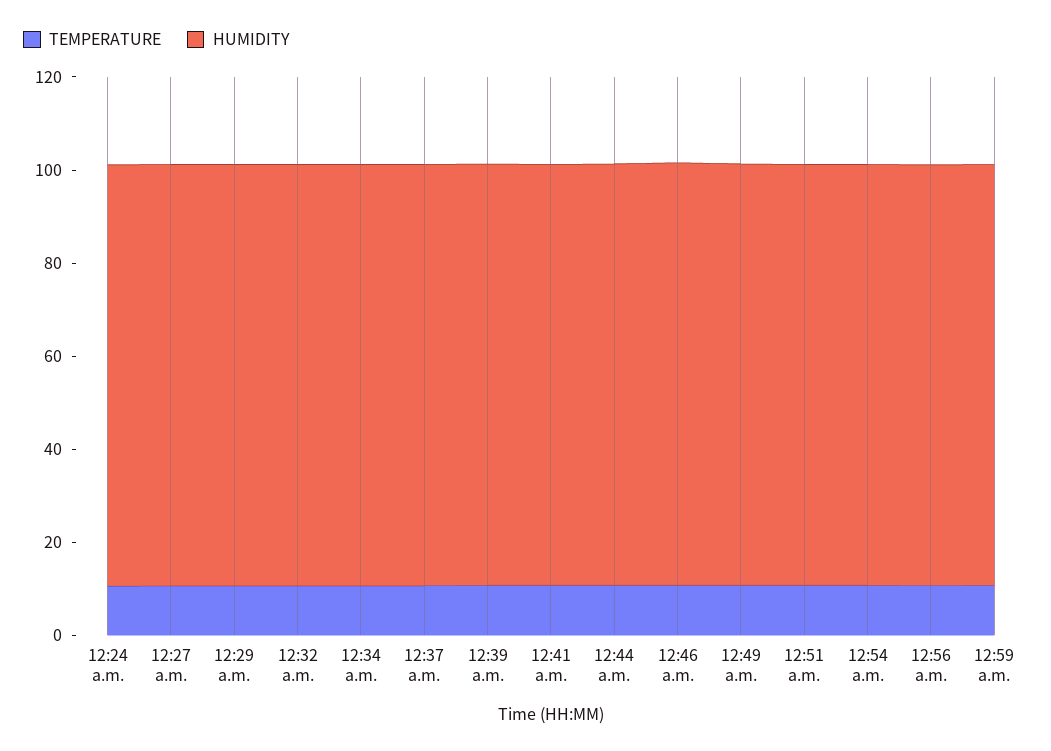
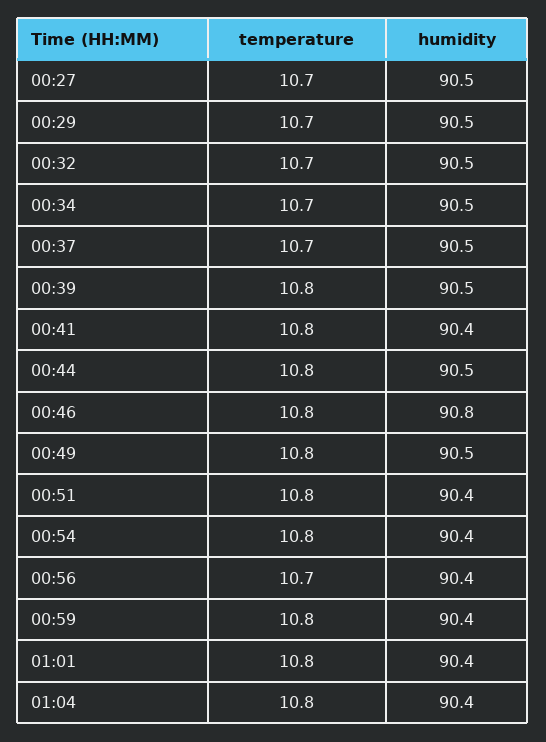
TEMPERATURE, 12:24 a.m.: 10 -> none
HUMIDITY, 12:24 a.m.: 90 -> none
TEMPERATURE, 01:01: none -> 10.8
HUMIDITY, 01:01: none -> 90.4
TEMPERATURE, 01:04: none -> 10.8
HUMIDITY, 01:04: none -> 90.4

